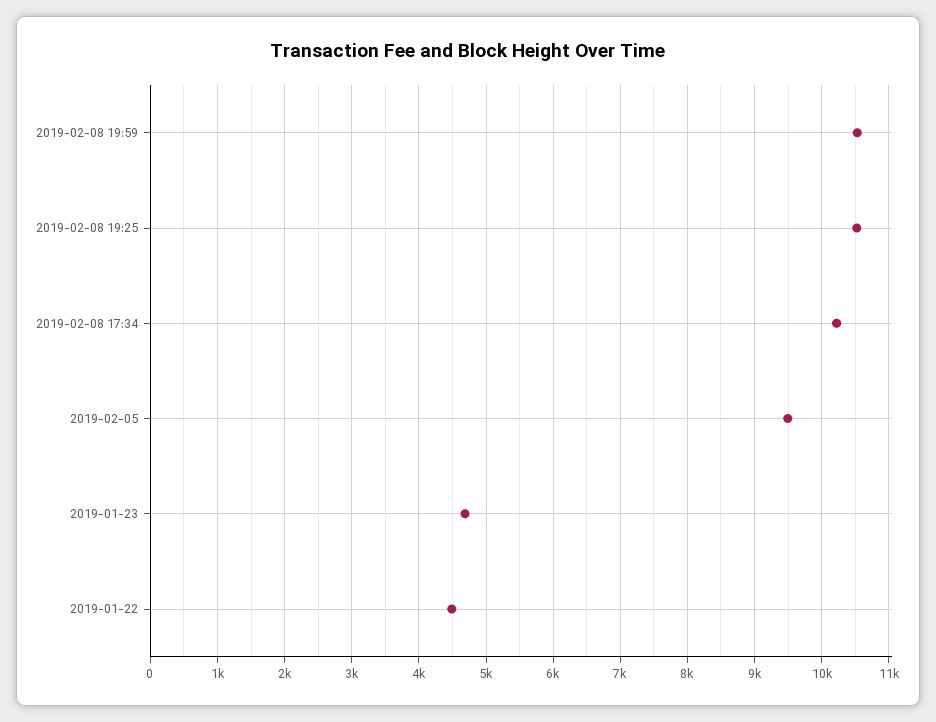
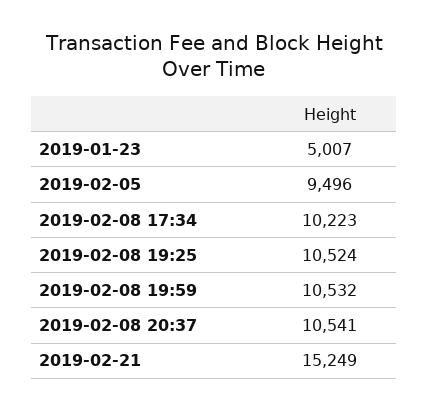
2019-01-23: 4700 -> 5007
2019-01-22: 4500 -> none
2019-02-08 20:37: none -> 10541
2019-02-21: none -> 15249

